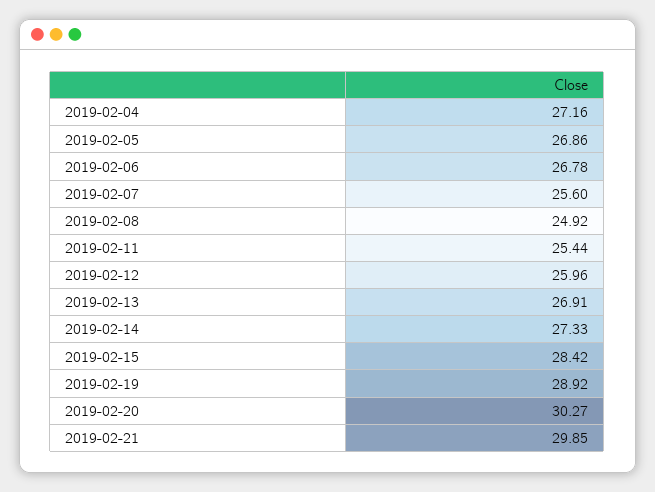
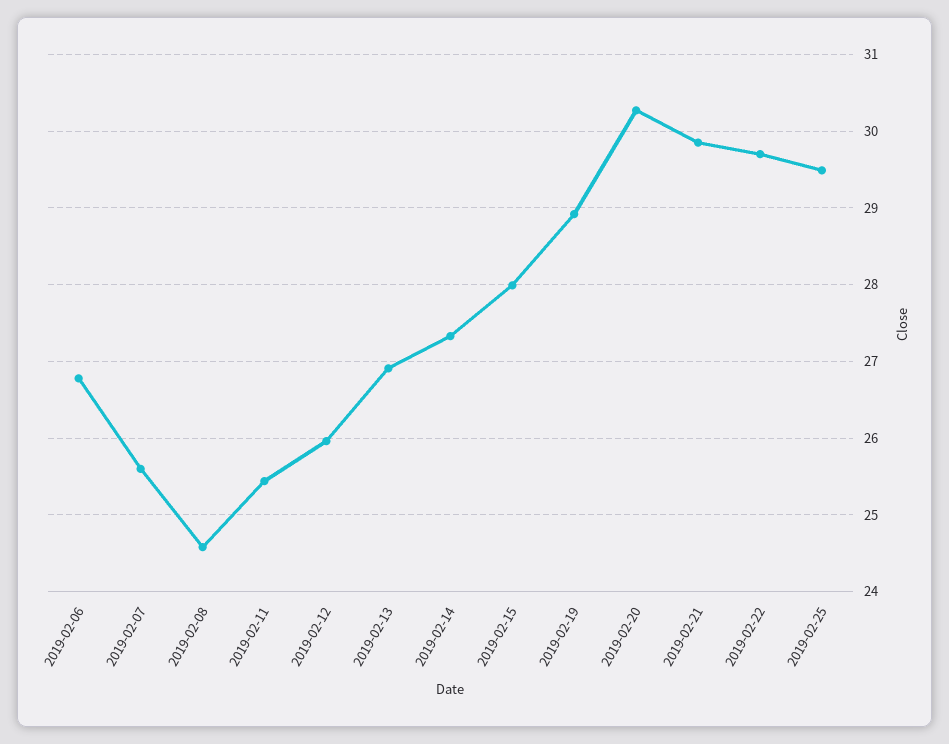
2019-02-04: 27.16 -> none
2019-02-05: 26.86 -> none
2019-02-08: 24.92 -> 24.6
2019-02-15: 28.42 -> 28
2019-02-22: none -> 29.7
2019-02-25: none -> 29.5

